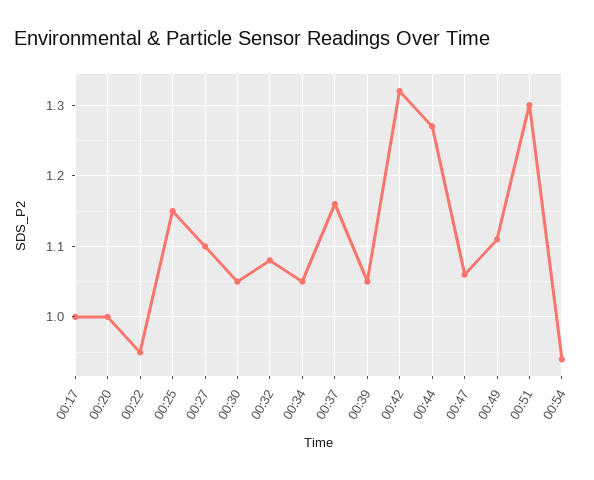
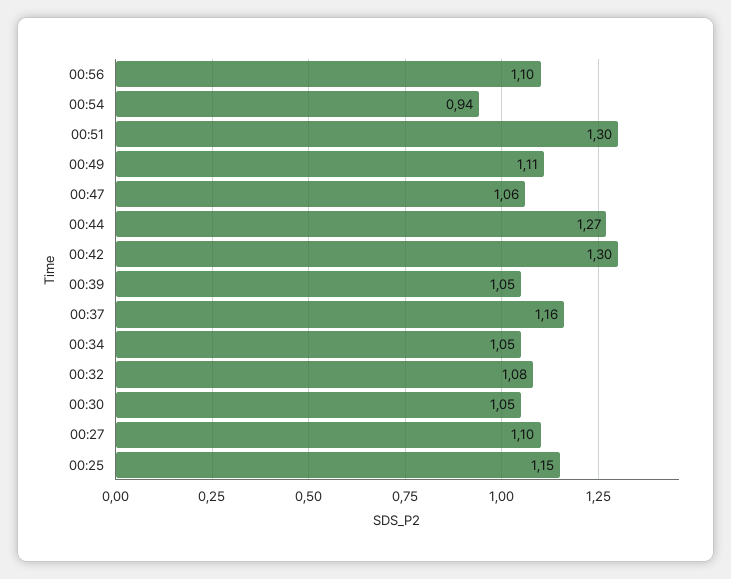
00:17: 1 -> none
00:20: 1 -> none
00:22: 0.95 -> none
00:42: 1.32 -> 1.3
00:56: none -> 1.1

